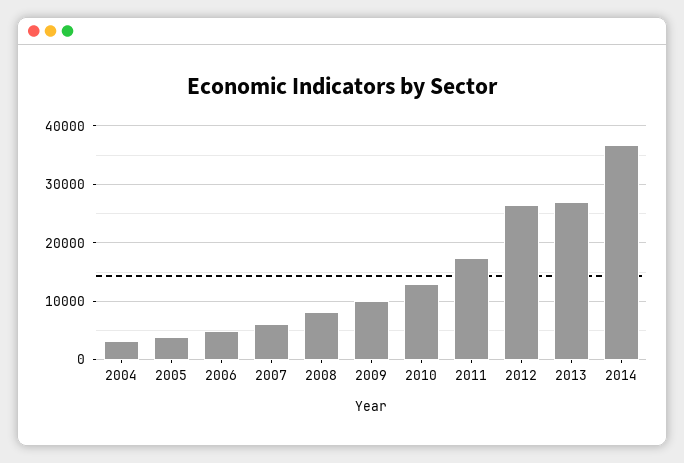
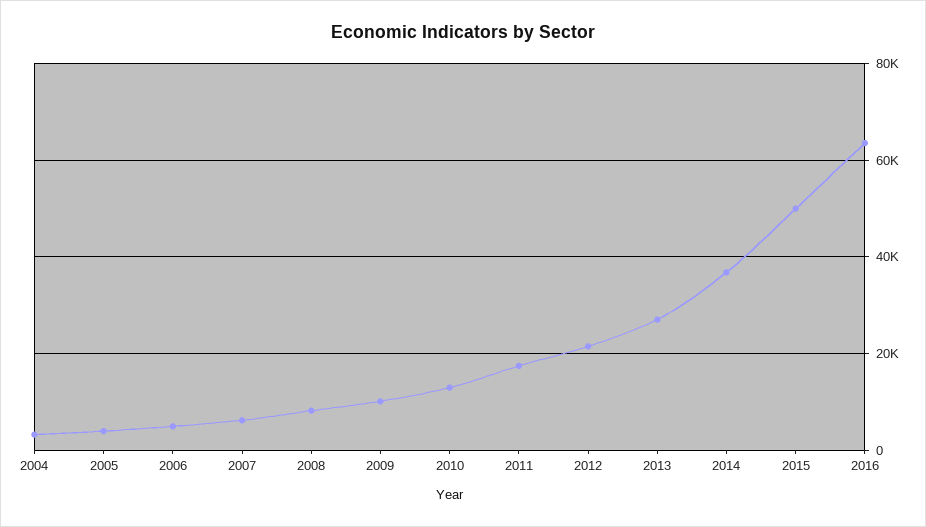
2012: 26000 -> 22000
2015: none -> 50000
2016: none -> 64000

